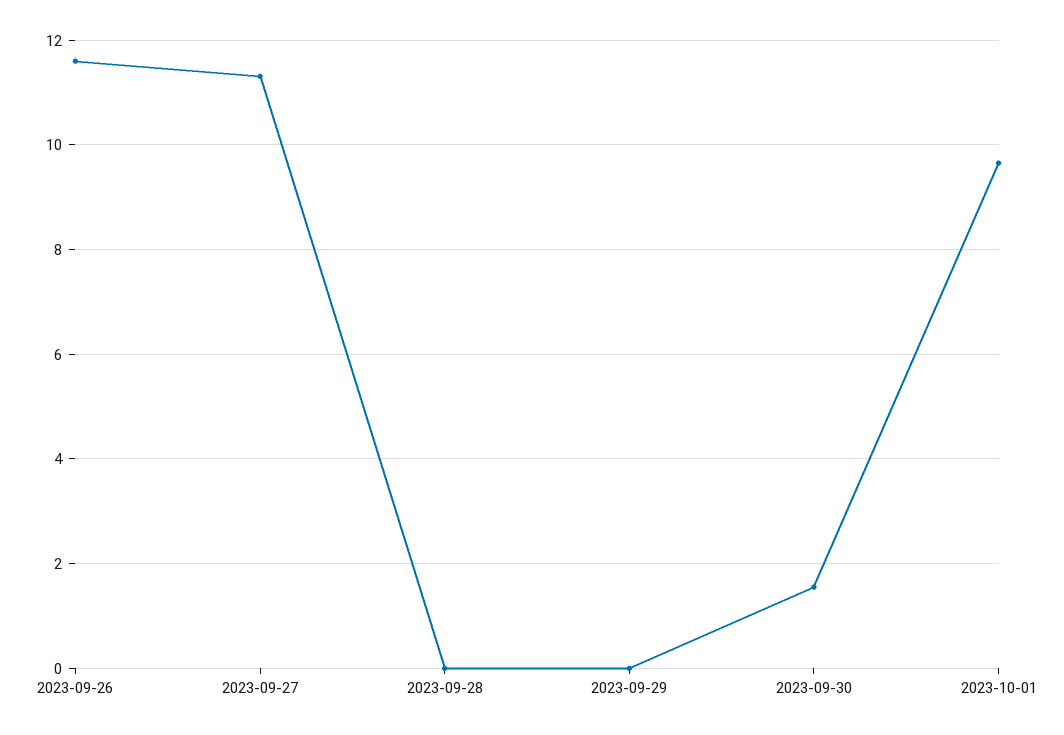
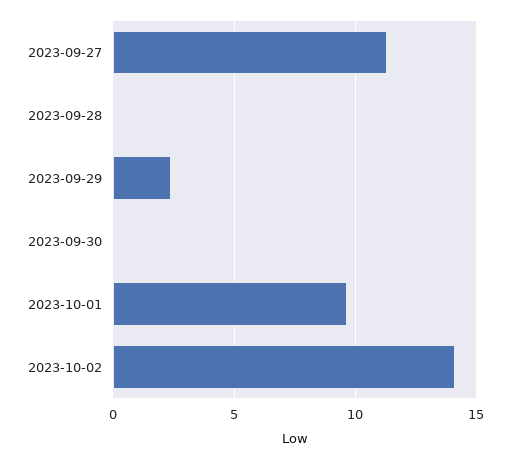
2023-09-26: 11.6 -> none
2023-09-29: 0 -> 2.5
2023-09-30: 1.6 -> 0
2023-10-02: none -> 14

